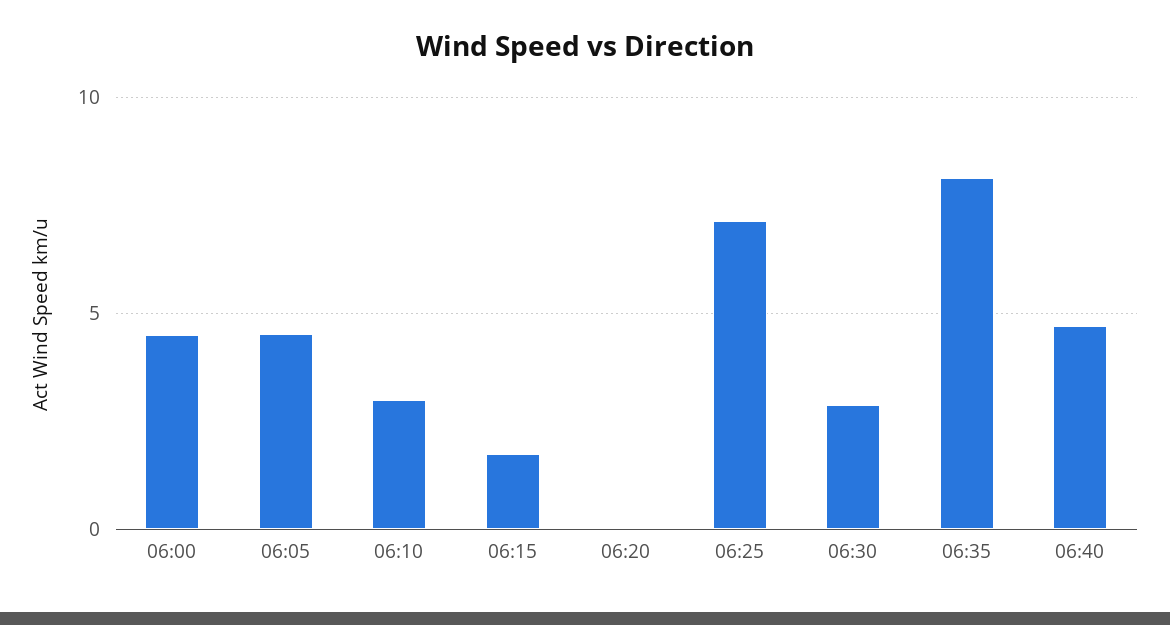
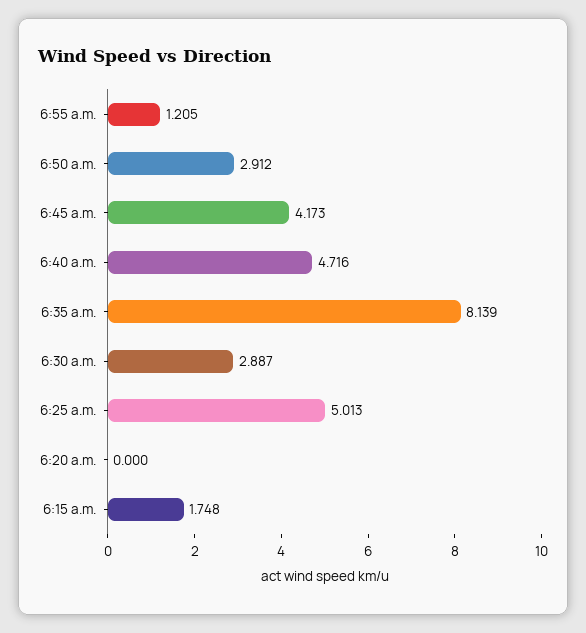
06:00: 4.5 -> none
06:05: 4.5 -> none
06:10: 3 -> none
06:25: 7 -> 5.013
6:55 a.m.: none -> 1.205
6:50 a.m.: none -> 2.912
6:45 a.m.: none -> 4.173

